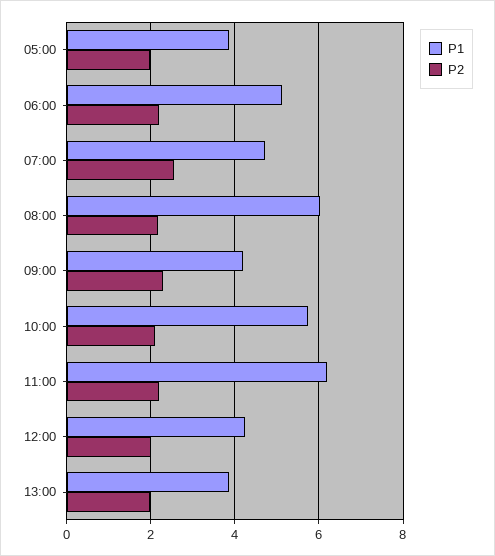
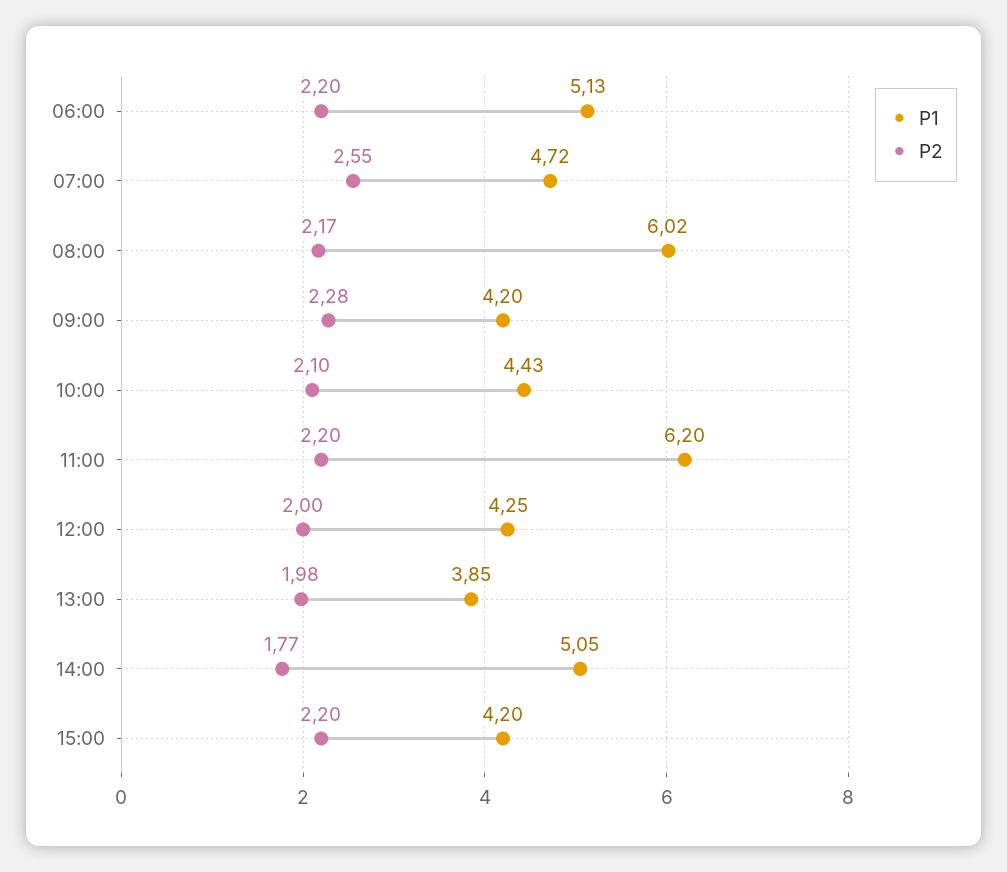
P1, 05:00: 3.8 -> none
P2, 05:00: 2 -> none
P1, 10:00: 5.8 -> 4.43
P1, 14:00: none -> 5.05
P2, 14:00: none -> 1.77
P1, 15:00: none -> 4.2
P2, 15:00: none -> 2.2

